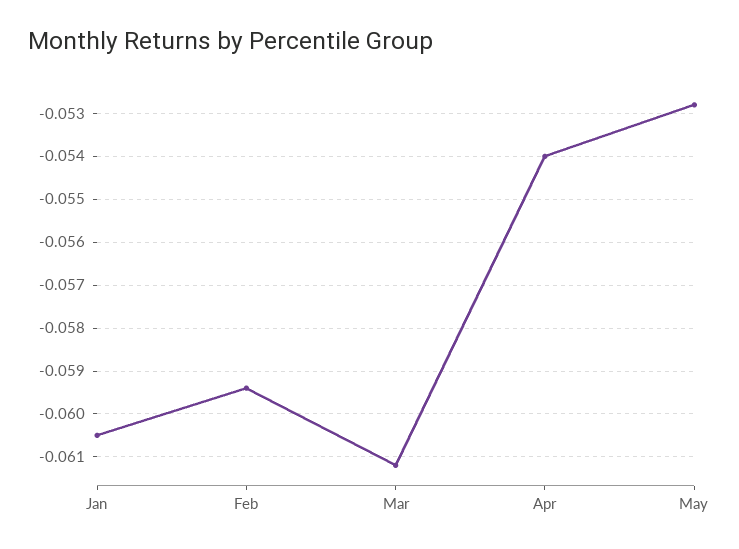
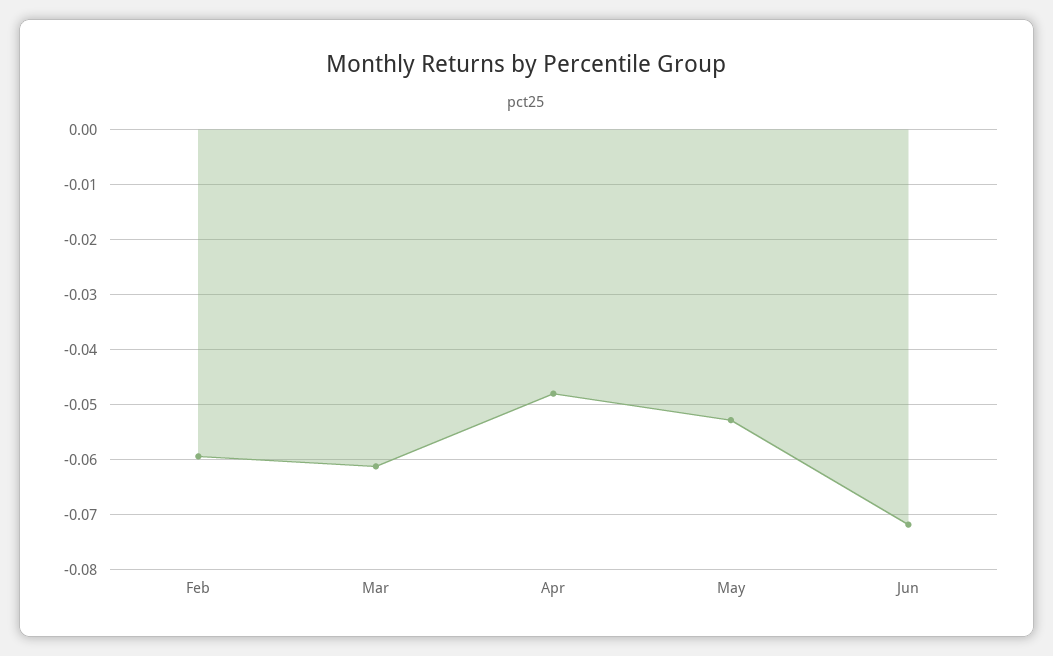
Jan: -0.0605 -> none
Apr: -0.054 -> -0.048
Jun: none -> -0.072

